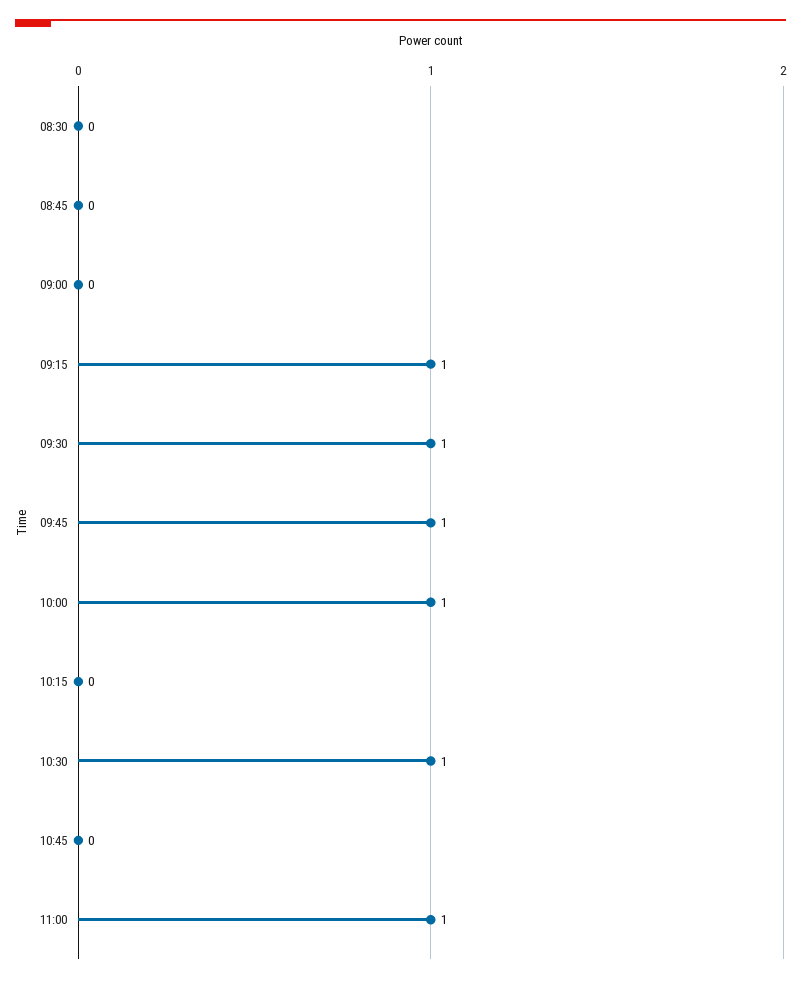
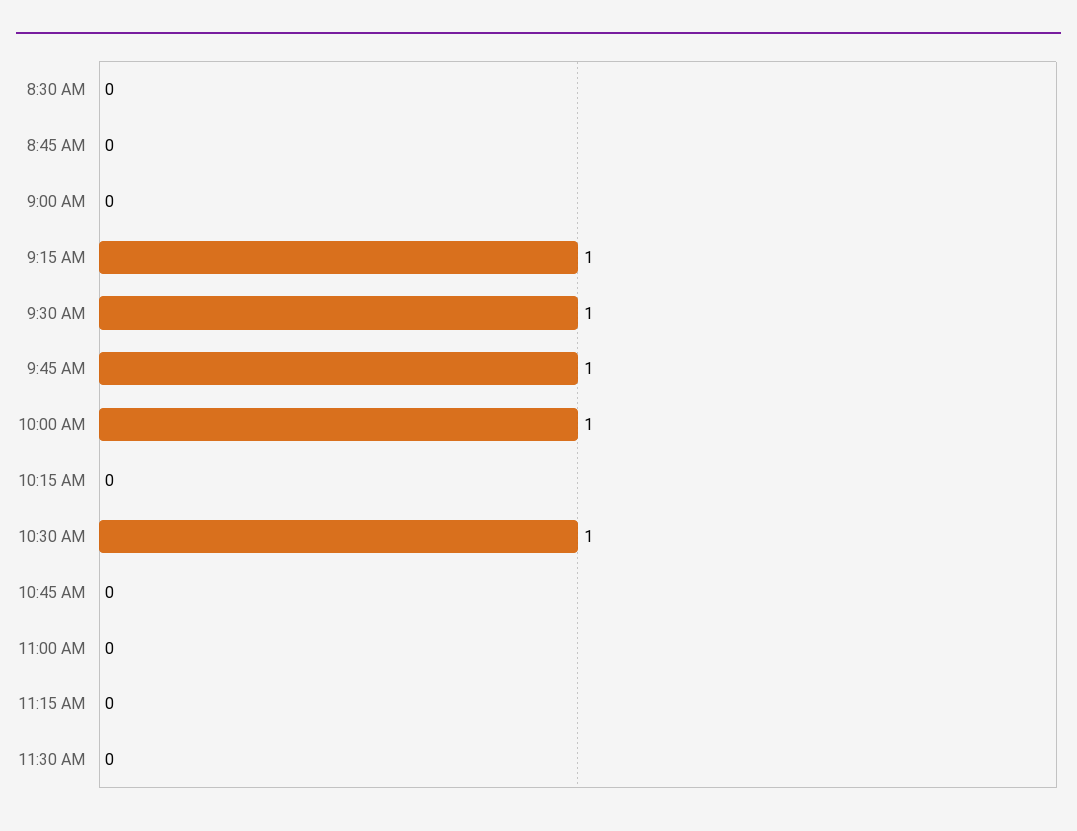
11:00: 1 -> 0
11:15 AM: none -> 0
11:30 AM: none -> 0

